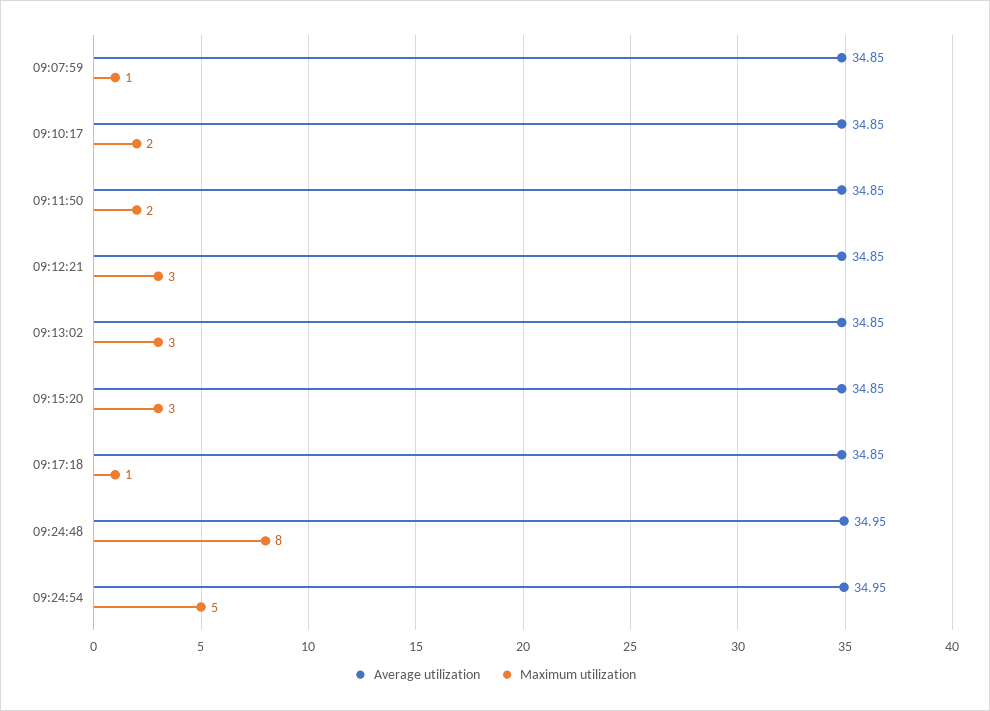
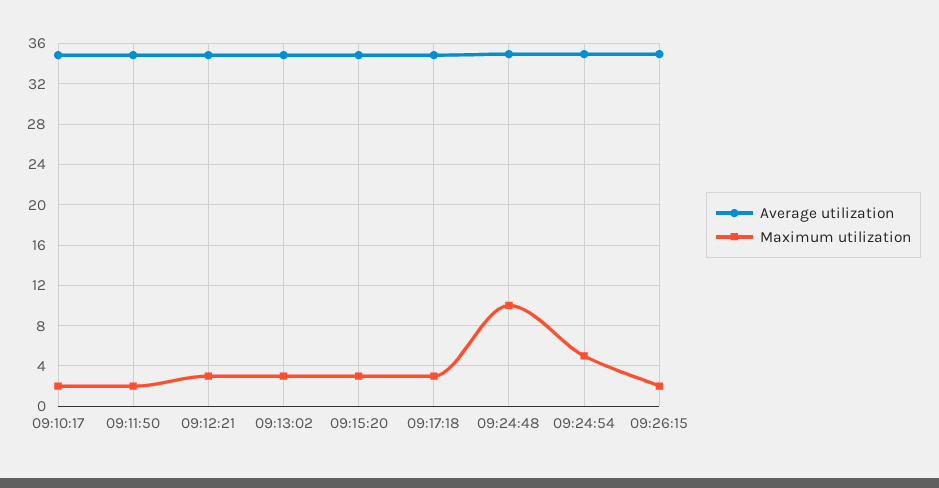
Average utilization, 09:07:59: 34.85 -> none
Maximum utilization, 09:07:59: 1 -> none
Maximum utilization, 09:17:18: 1 -> 3
Maximum utilization, 09:24:48: 8 -> 10
Average utilization, 09:26:15: none -> 35
Maximum utilization, 09:26:15: none -> 2

